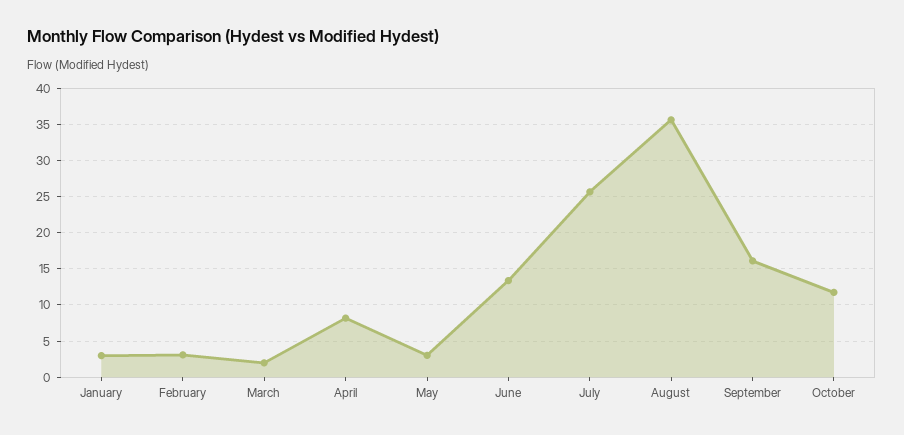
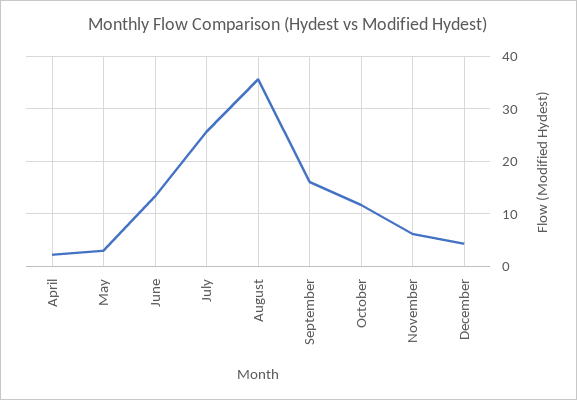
January: 3 -> none
February: 3 -> none
March: 2 -> none
April: 8 -> 2
November: none -> 6
December: none -> 4

